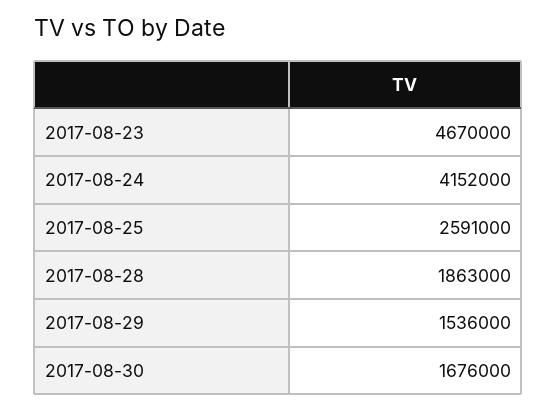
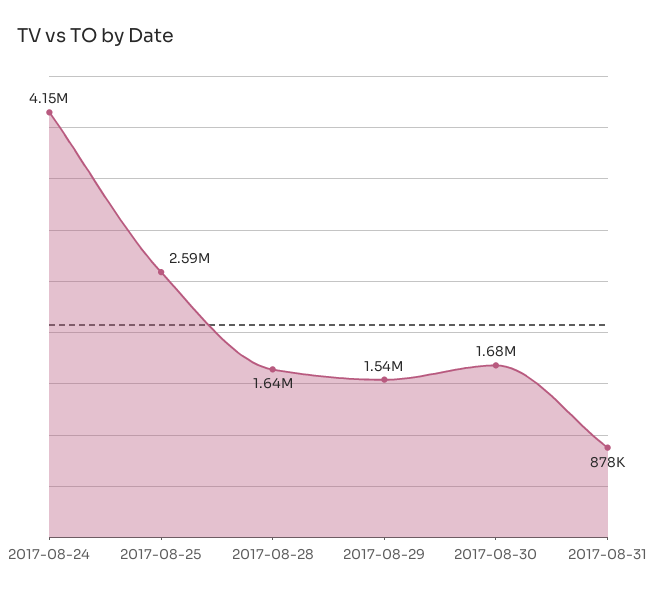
2017-08-23: 4670000 -> none
2017-08-28: 1863000 -> 1640000
2017-08-31: none -> 878000

